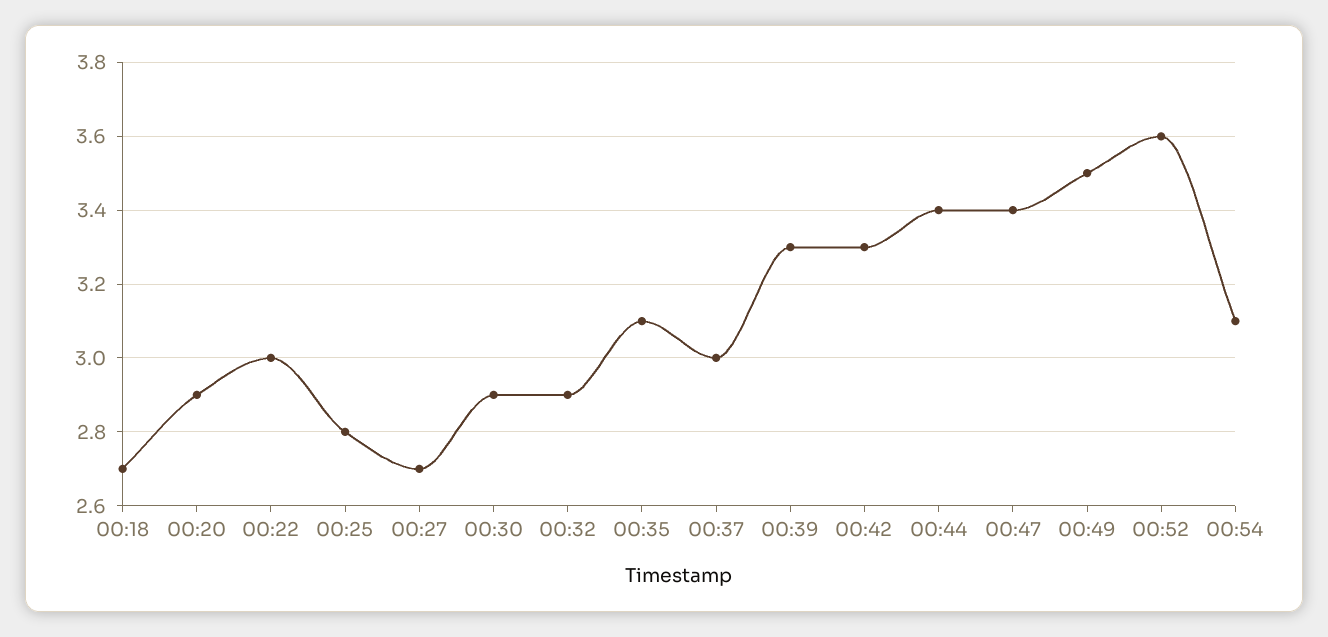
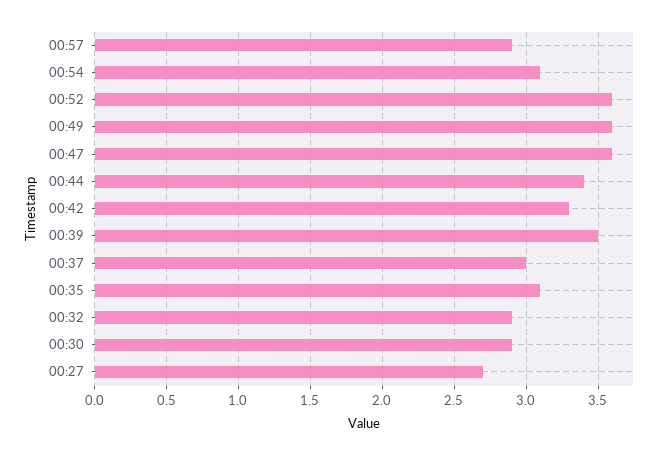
00:18: 2.7 -> none
00:20: 2.9 -> none
00:22: 3 -> none
00:25: 2.8 -> none
00:39: 3.3 -> 3.5
00:47: 3.4 -> 3.6
00:49: 3.5 -> 3.6
00:57: none -> 2.9

